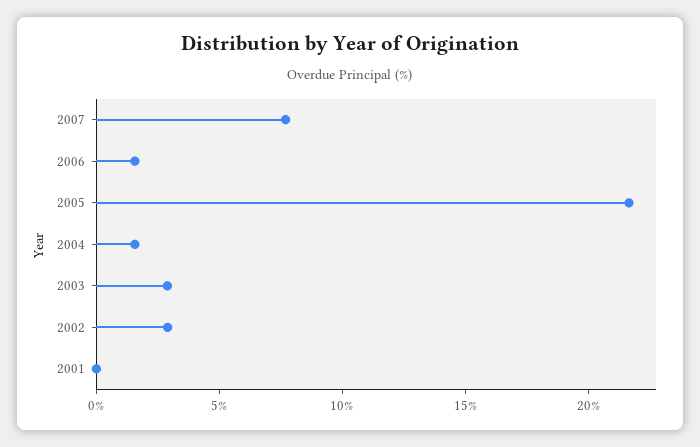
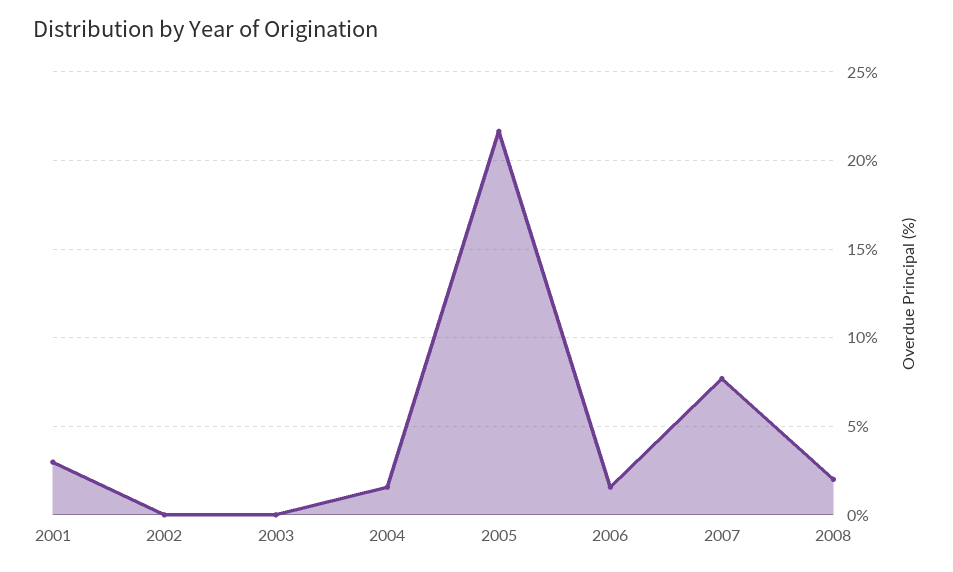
2003: 3 -> 0
2002: 3 -> 0
2001: 0 -> 3
2008: none -> 2

